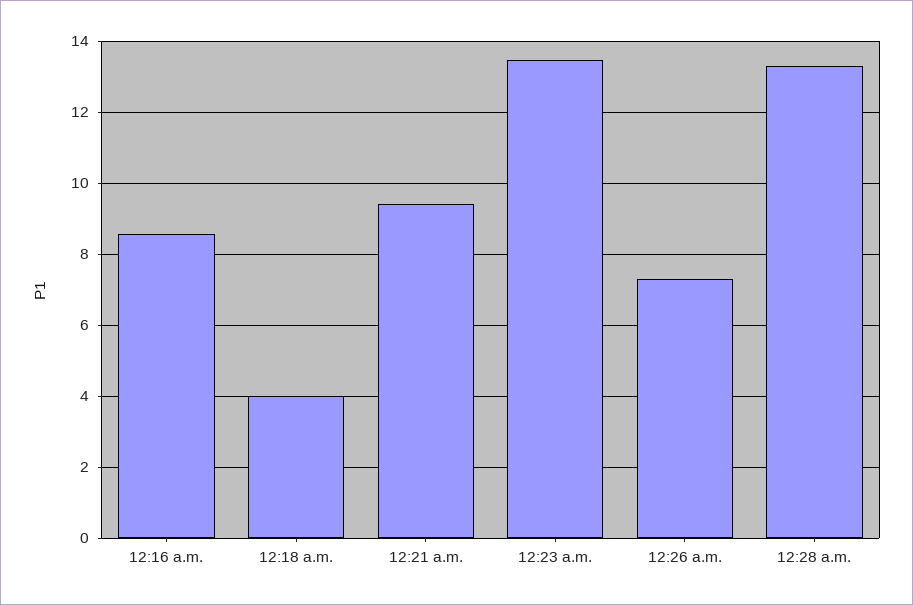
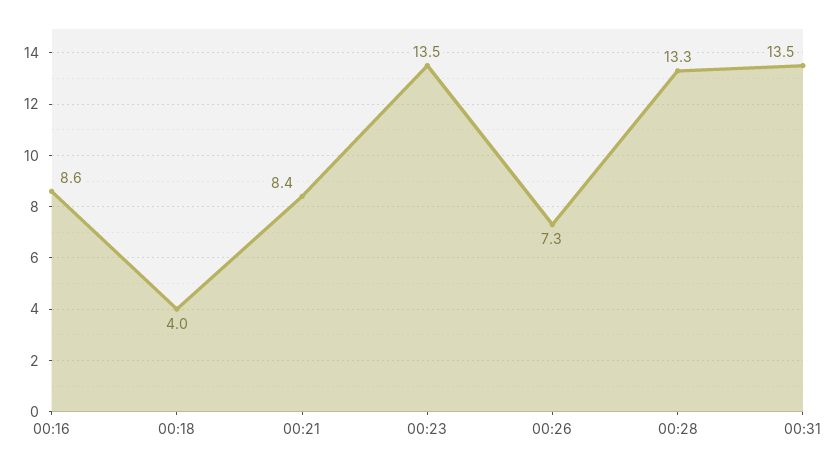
12:21 a.m.: 9.4 -> 8.4
00:31: none -> 13.5

